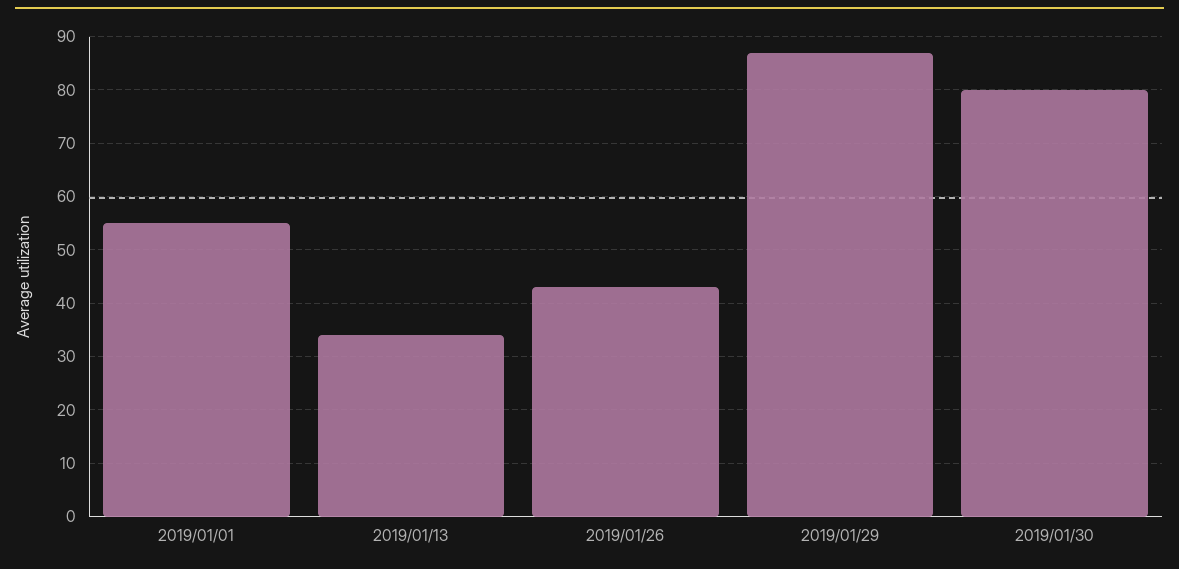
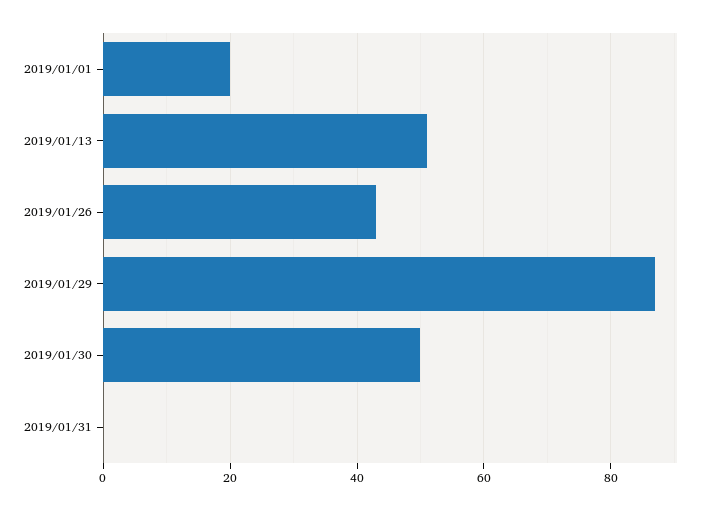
2019/01/01: 55 -> 20
2019/01/13: 35 -> 50
2019/01/30: 80 -> 50
2019/01/31: none -> 0

